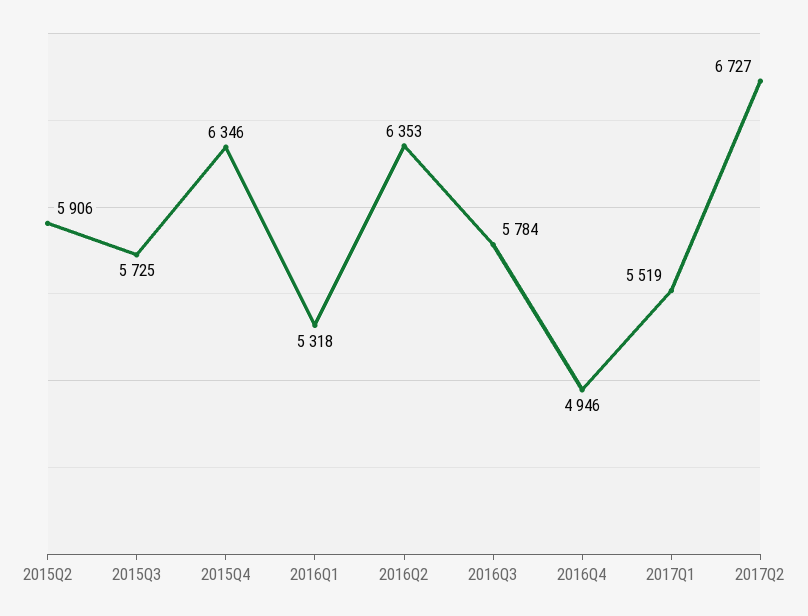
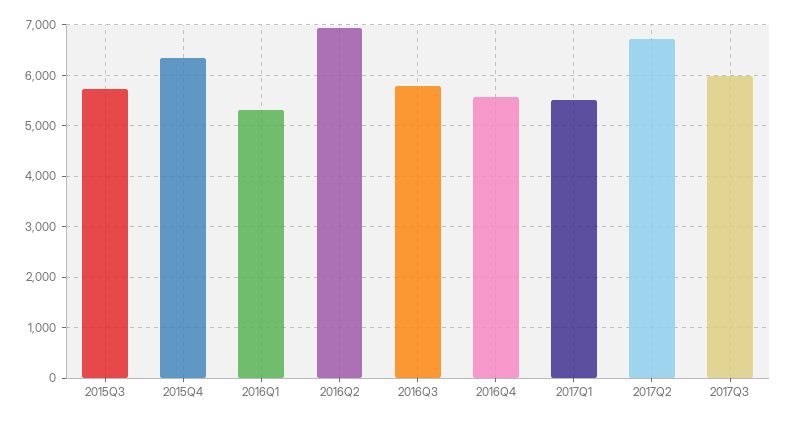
2015Q2: 5906 -> none
2016Q2: 6353 -> 7000
2016Q4: 4946 -> 5600
2017Q3: none -> 6000

